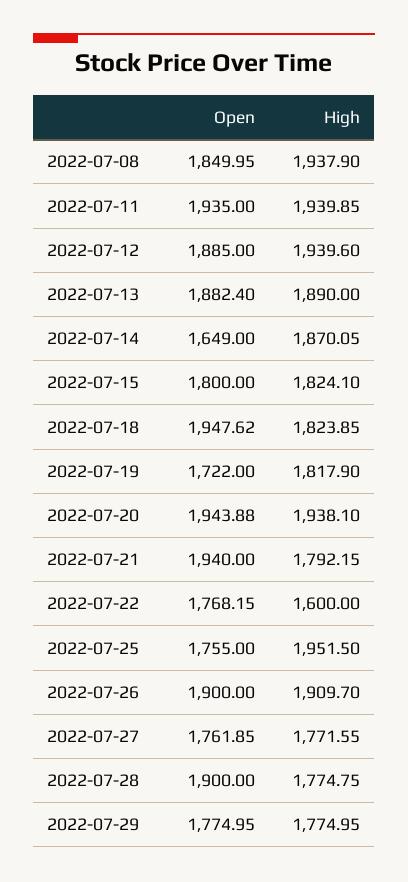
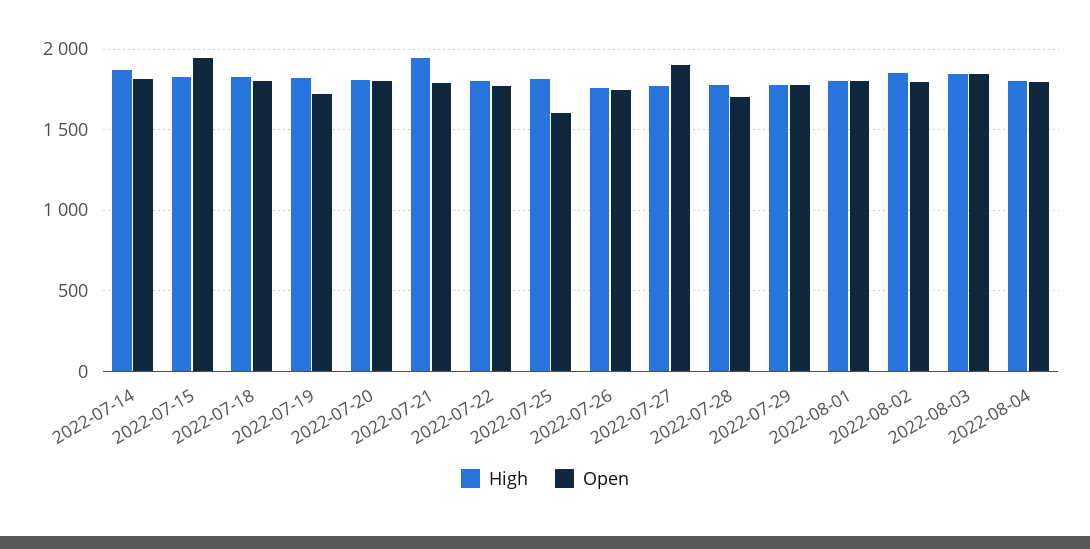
Open, 2022-07-08: 1849.95 -> none
High, 2022-07-08: 1937.9 -> none
Open, 2022-07-11: 1935 -> none
High, 2022-07-11: 1939.85 -> none
Open, 2022-07-12: 1885 -> none
High, 2022-07-12: 1939.6 -> none
Open, 2022-07-13: 1882.4 -> none
High, 2022-07-13: 1890 -> none
Open, 2022-07-14: 1649 -> 1800
Open, 2022-07-15: 1800 -> 1950
Open, 2022-07-18: 1947.62 -> 1800
Open, 2022-07-20: 1943.88 -> 1800
High, 2022-07-20: 1938.1 -> 1800
Open, 2022-07-21: 1940 -> 1800
High, 2022-07-21: 1792.15 -> 1950
High, 2022-07-22: 1600 -> 1800
Open, 2022-07-25: 1755 -> 1600
High, 2022-07-25: 1951.5 -> 1800
Open, 2022-07-26: 1900 -> 1750
High, 2022-07-26: 1909.7 -> 1750
Open, 2022-07-27: 1761.85 -> 1900
Open, 2022-07-28: 1900 -> 1700
High, 2022-08-01: none -> 1800
Open, 2022-08-01: none -> 1800
High, 2022-08-02: none -> 1850
Open, 2022-08-02: none -> 1800
High, 2022-08-03: none -> 1850
Open, 2022-08-03: none -> 1850
High, 2022-08-04: none -> 1800
Open, 2022-08-04: none -> 1800

